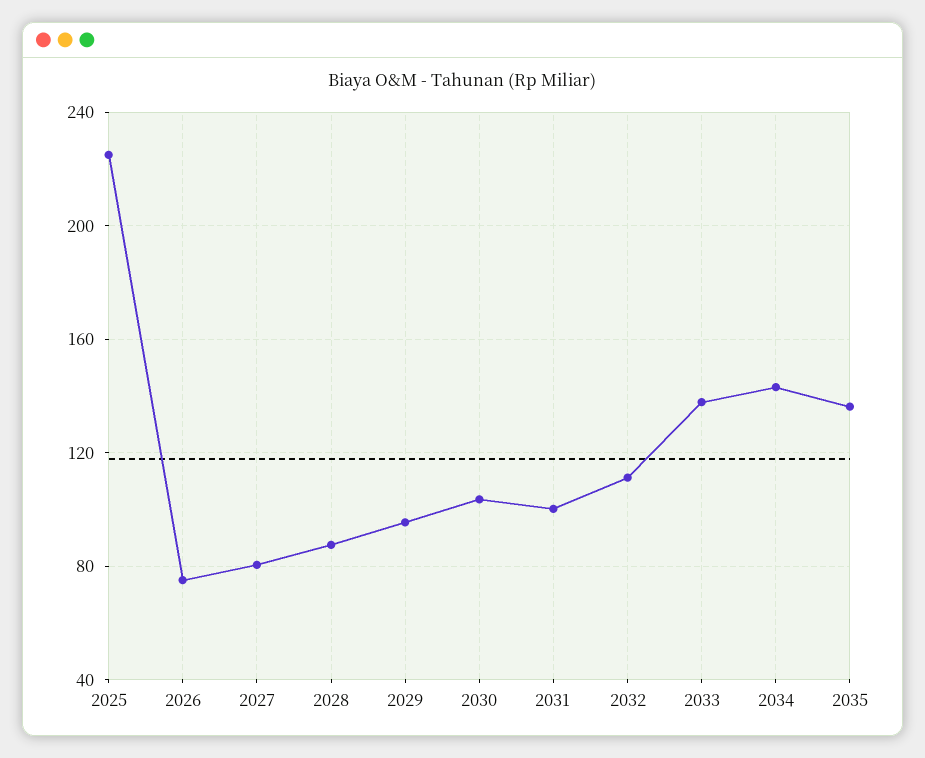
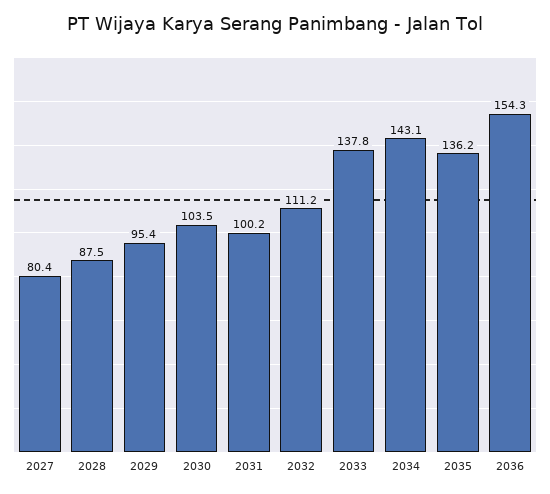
2025: 225 -> none
2026: 75 -> none
2036: none -> 154.3

